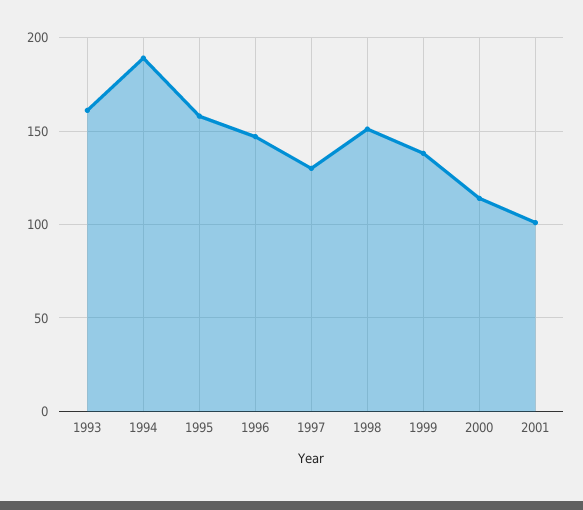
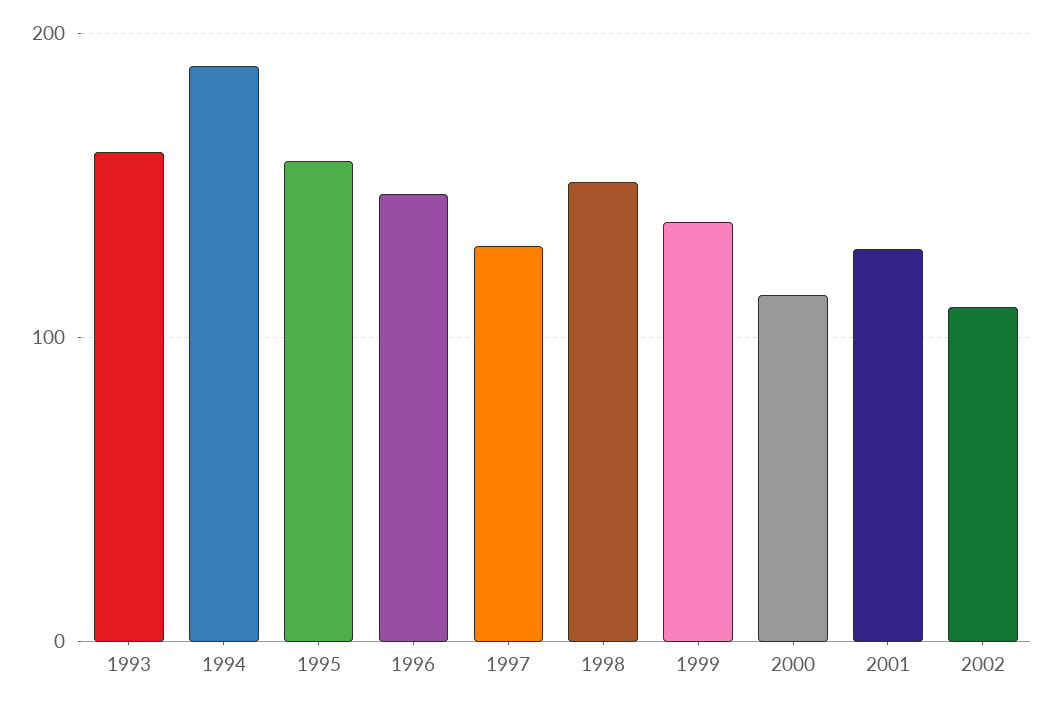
2001: 100 -> 130
2002: none -> 110

